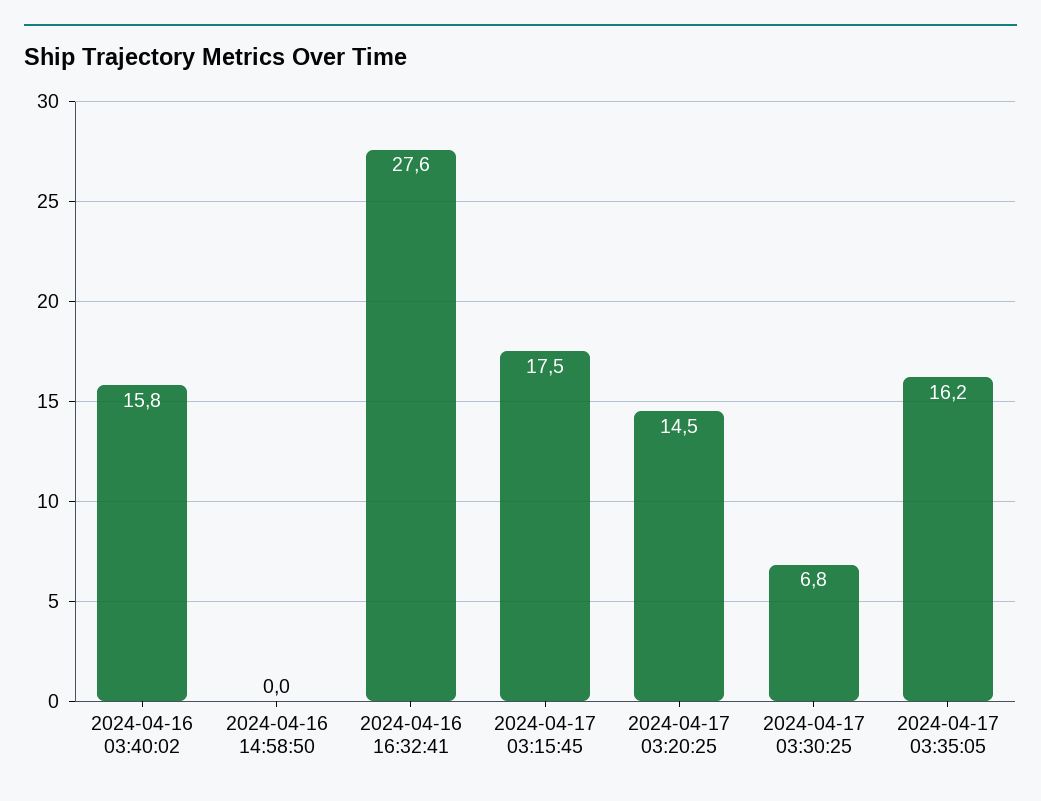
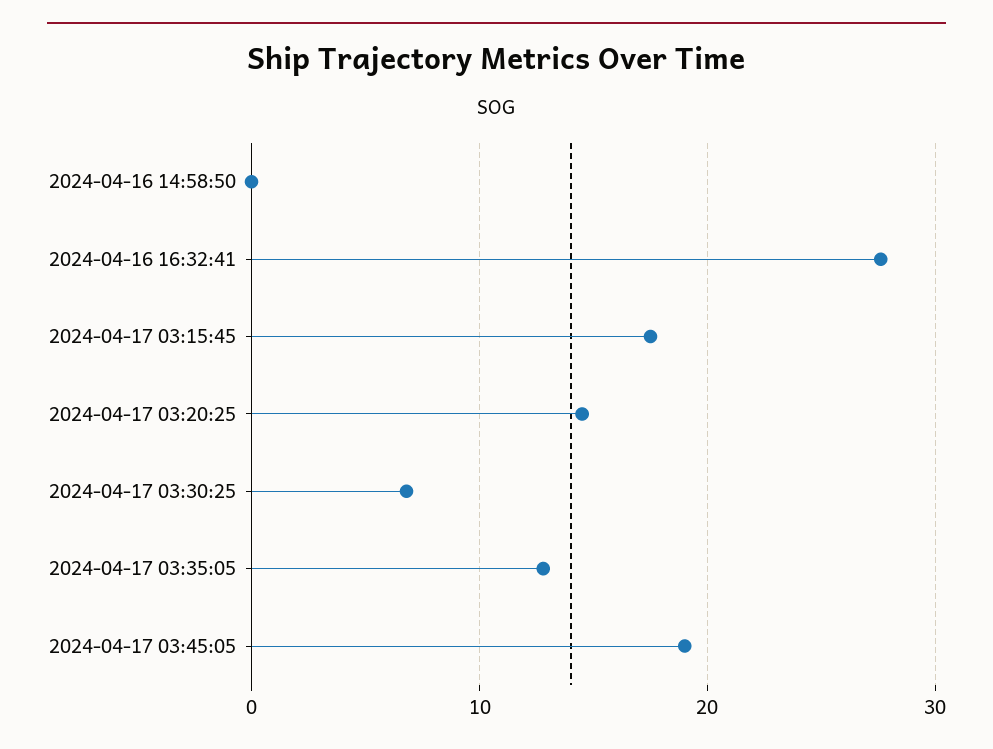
2024-04-16 03:40:02: 15.8 -> none
2024-04-17 03:35:05: 16.2 -> 13
2024-04-17 03:45:05: none -> 19

